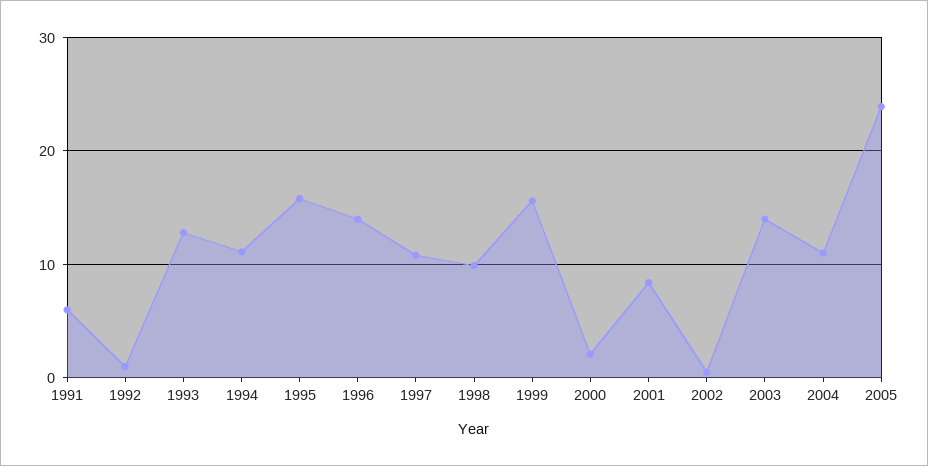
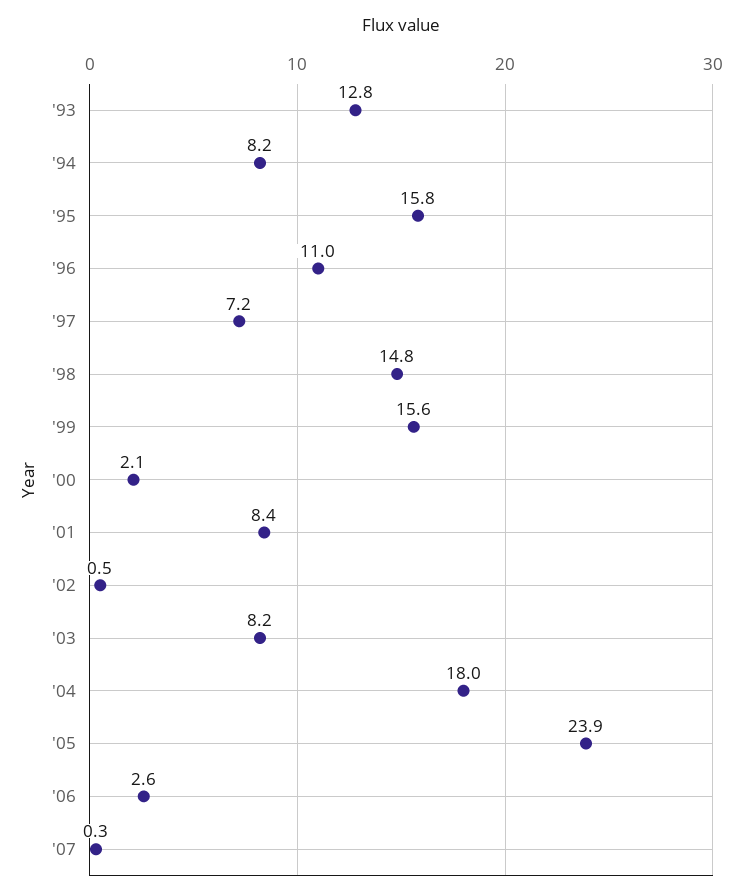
1991: 6 -> none
1992: 1 -> none
1994: 11 -> 8.2
1996: 14 -> 11
1997: 11 -> 7.2
1998: 10 -> 14.8
2003: 14 -> 8.2
2004: 11 -> 18
'06: none -> 2.6
'07: none -> 0.3

